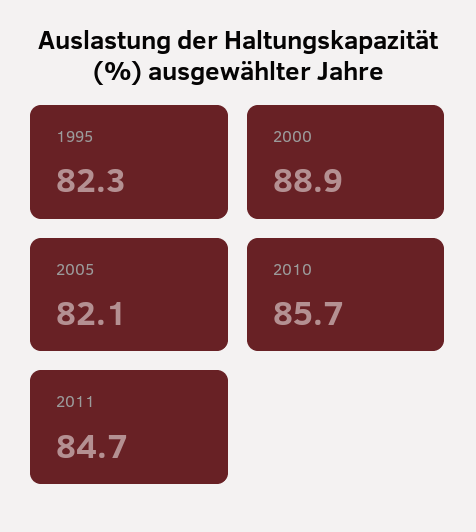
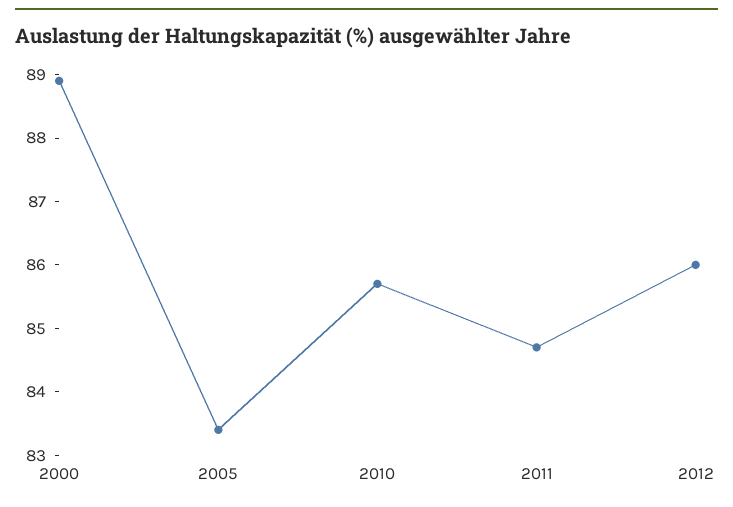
1995: 82.3 -> none
2005: 82.1 -> 83.5
2012: none -> 86

